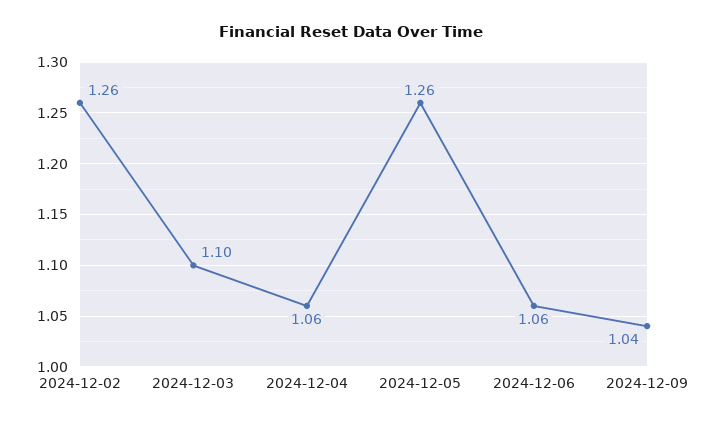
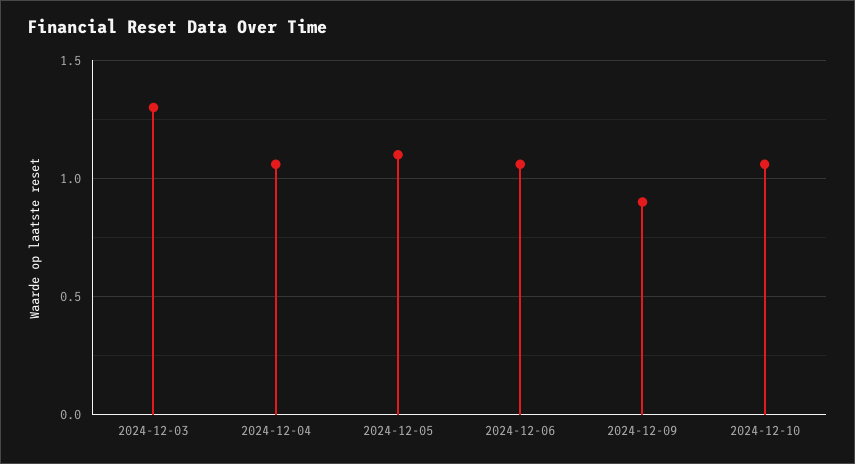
2024-12-02: 1.26 -> none
2024-12-03: 1.1 -> 1.3
2024-12-05: 1.26 -> 1.1
2024-12-09: 1.04 -> 0.9
2024-12-10: none -> 1.05

